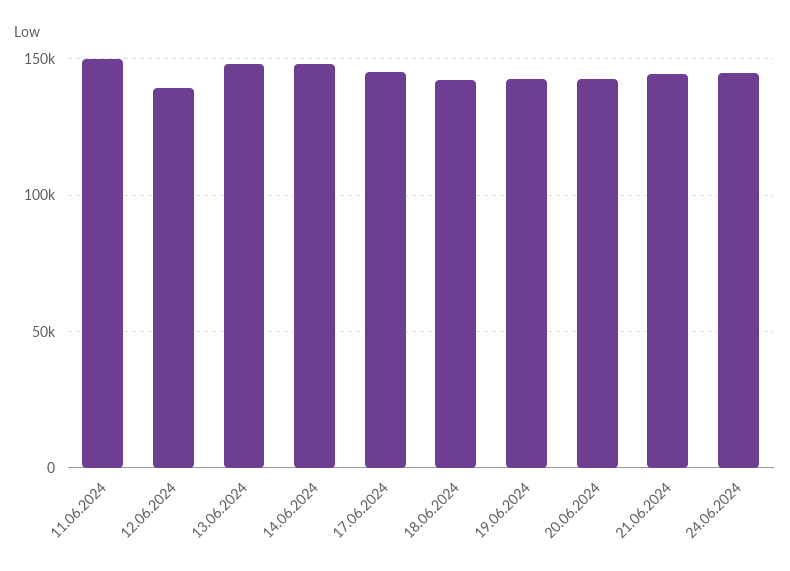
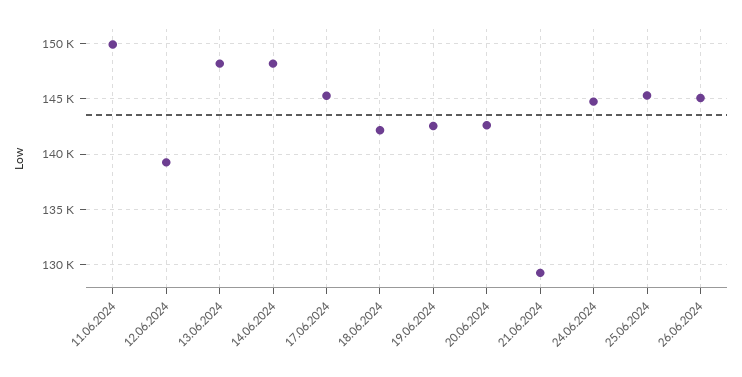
21.06.2024: 145000 -> 129000
25.06.2024: none -> 145000
26.06.2024: none -> 145000

